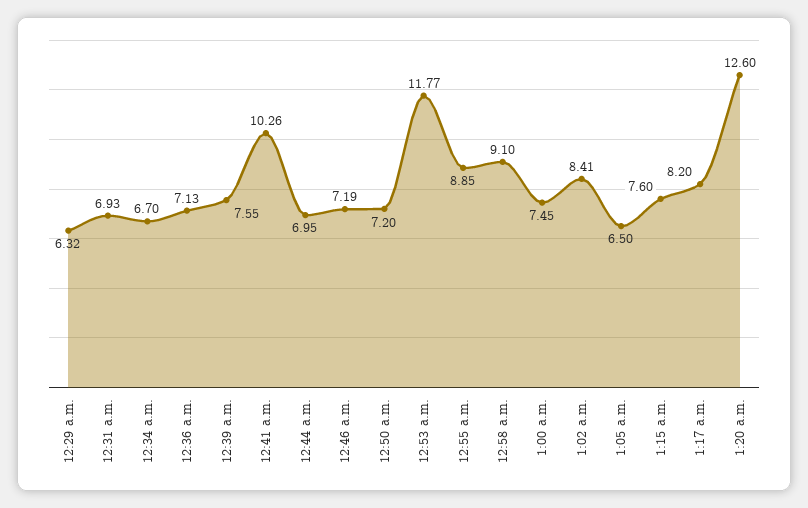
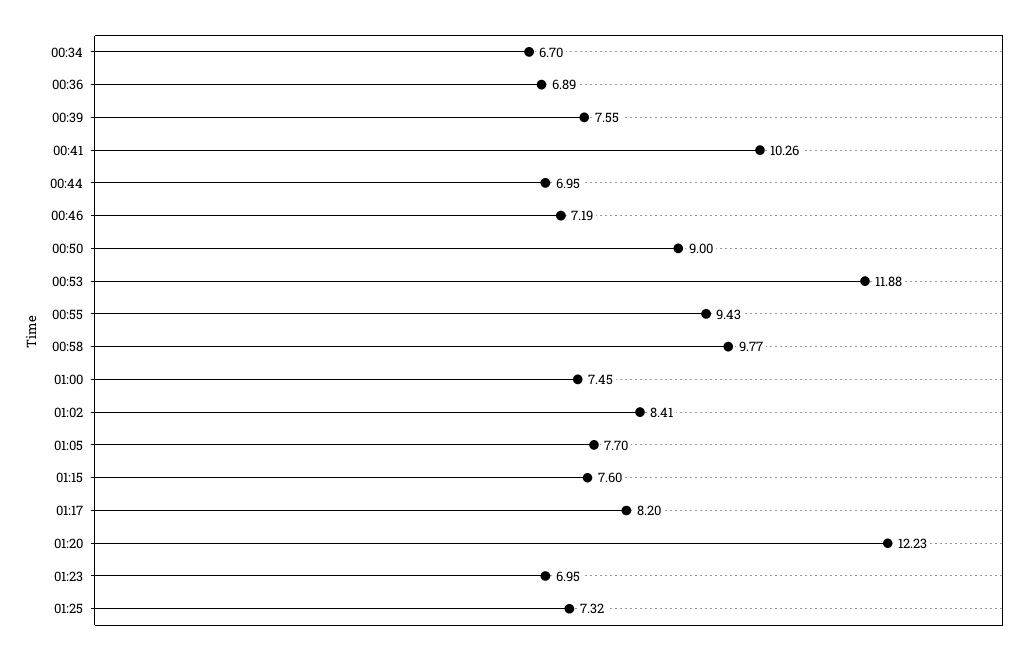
12:29 a.m.: 6.32 -> none
12:31 a.m.: 6.93 -> none
12:36 a.m.: 7.13 -> 6.89
12:50 a.m.: 7.2 -> 9
12:53 a.m.: 11.77 -> 11.88
12:55 a.m.: 8.85 -> 9.43
12:58 a.m.: 9.1 -> 9.77
1:05 a.m.: 6.5 -> 7.7
1:20 a.m.: 12.6 -> 12.23
01:23: none -> 6.95
01:25: none -> 7.32

